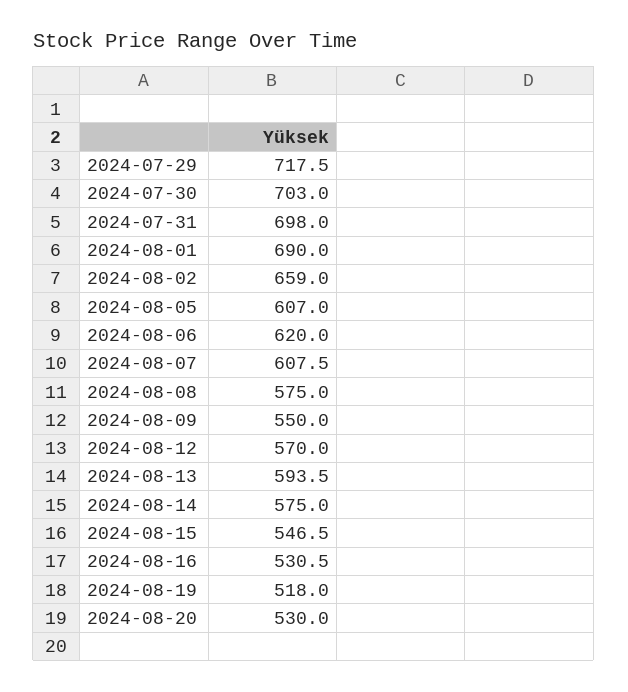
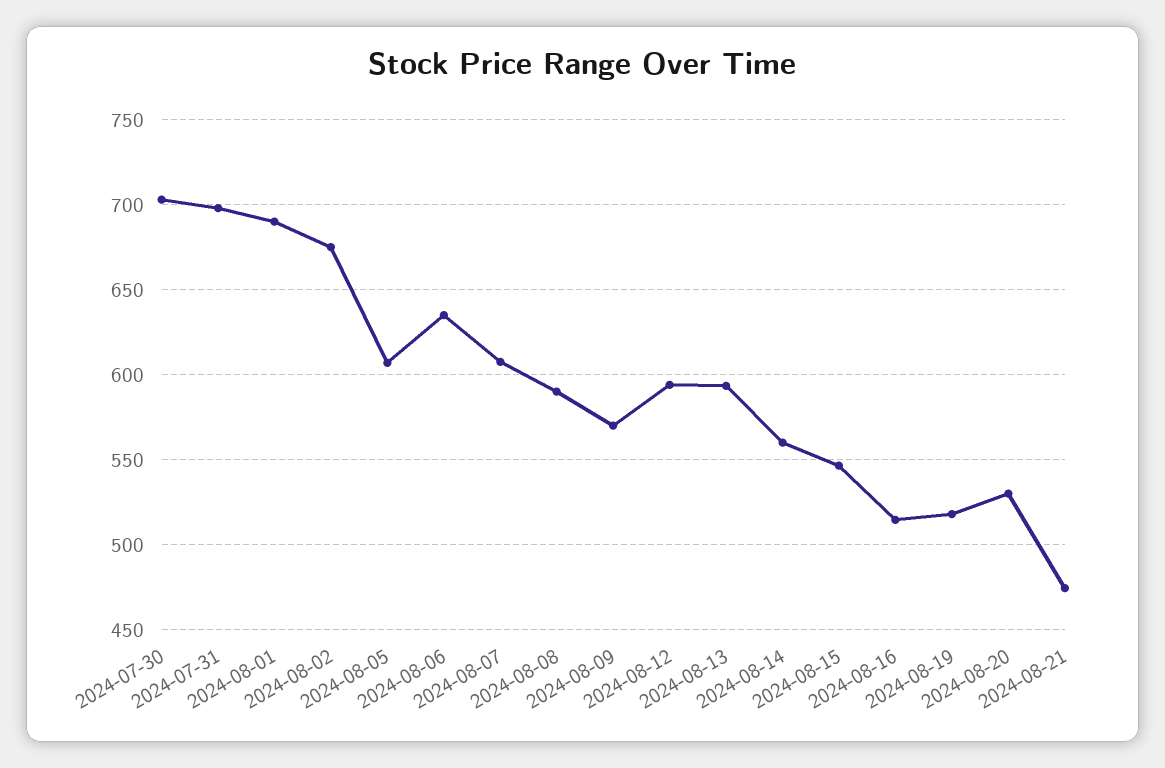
2024-07-29: 717.5 -> none
2024-08-02: 659 -> 675
2024-08-06: 620 -> 635
2024-08-08: 575 -> 590
2024-08-09: 550 -> 570
2024-08-12: 570 -> 595
2024-08-14: 575 -> 560
2024-08-16: 530.5 -> 515
2024-08-21: none -> 475

